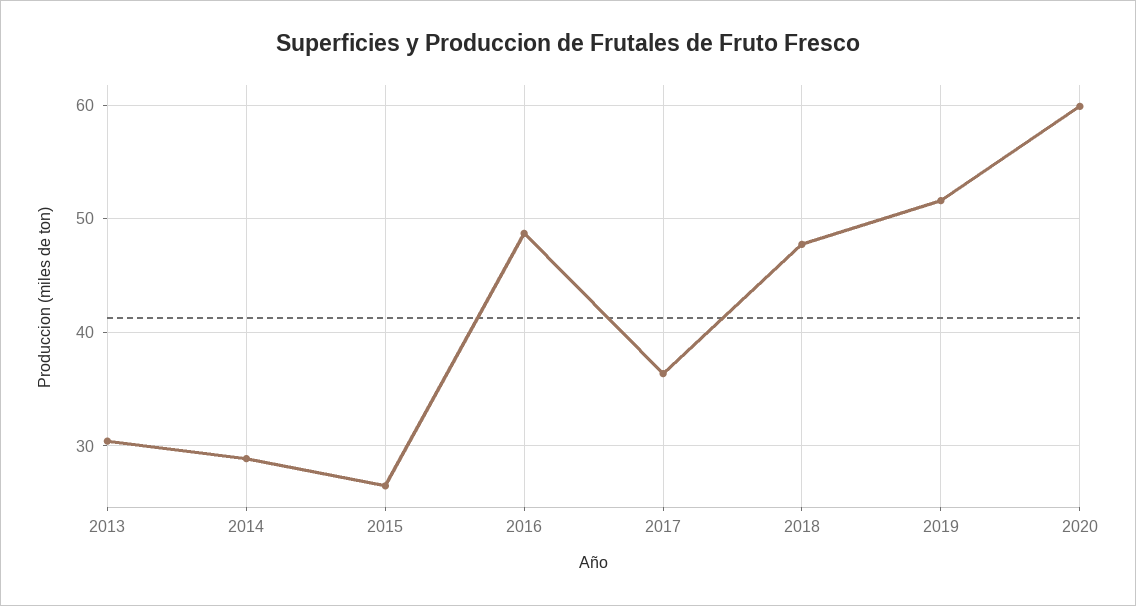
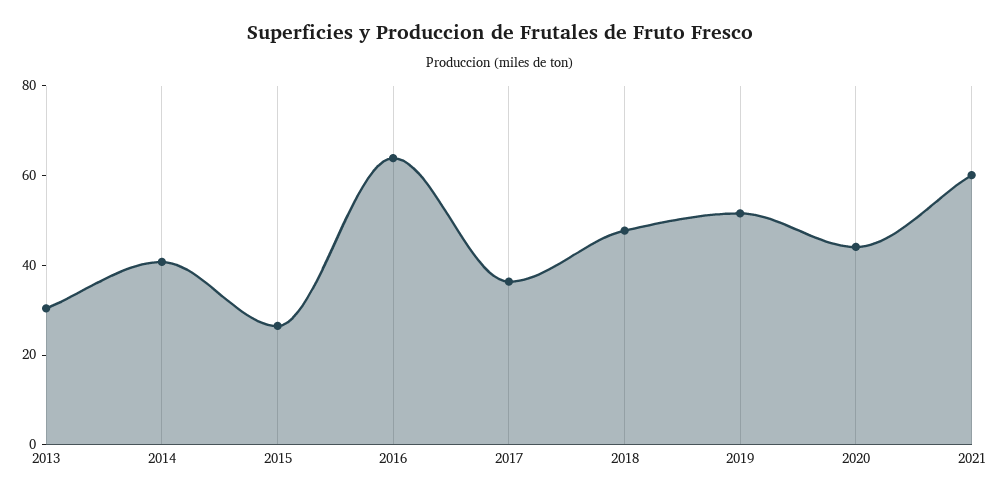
2014: 29 -> 40
2016: 49 -> 65
2020: 60 -> 45
2021: none -> 60

